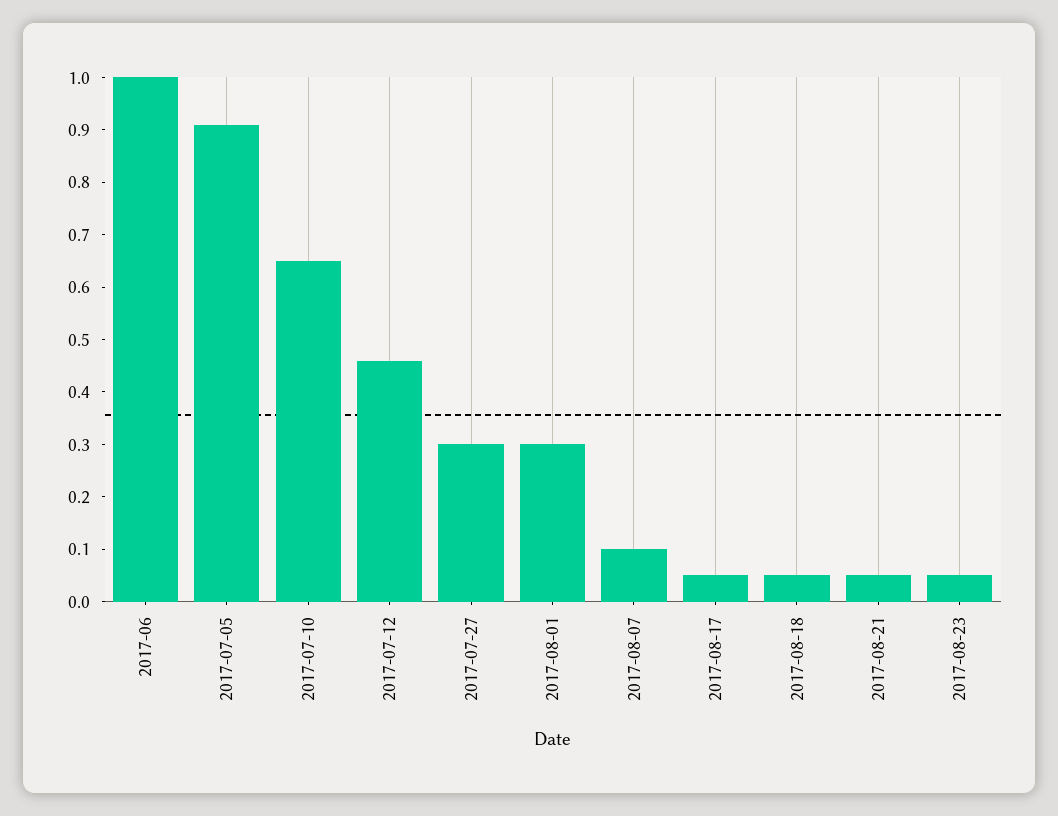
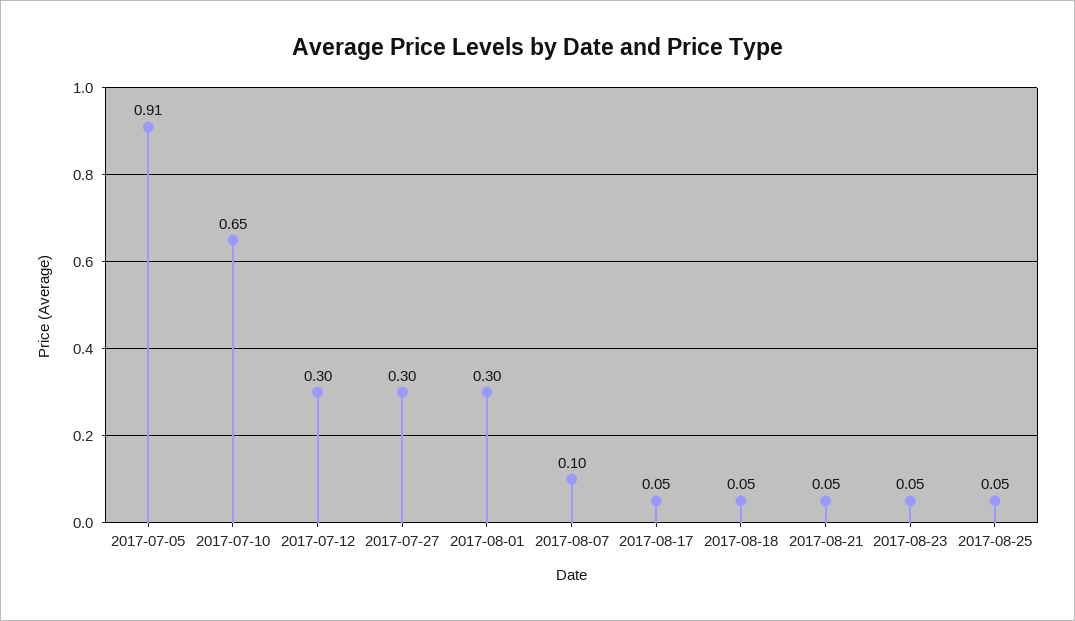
2017-06: 1 -> none
2017-07-12: 0.45 -> 0.3
2017-08-25: none -> 0.05

